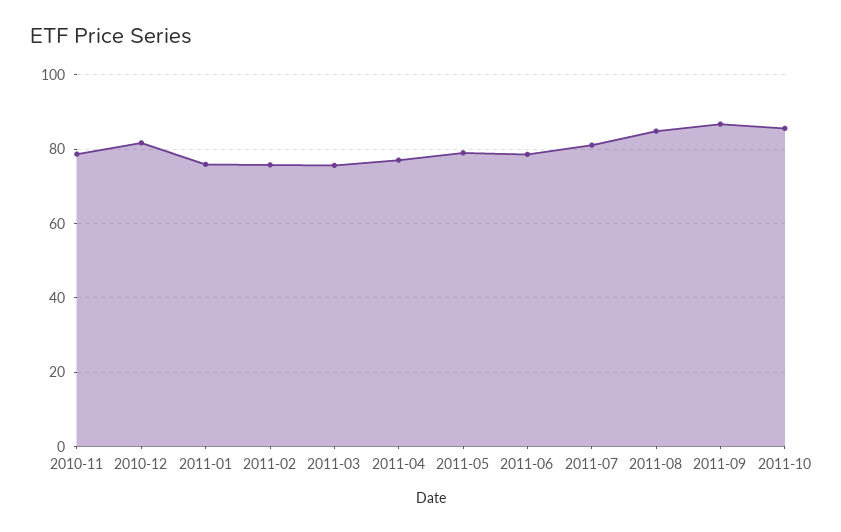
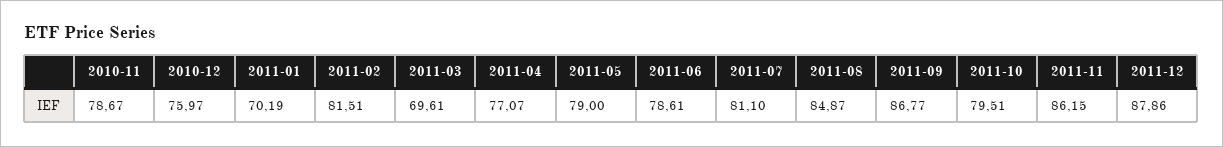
2010-12: 82 -> 75.97
2011-01: 76 -> 70.19
2011-02: 76 -> 81.51
2011-03: 76 -> 69.61
2011-10: 86 -> 79.51
2011-11: none -> 86.15
2011-12: none -> 87.86

